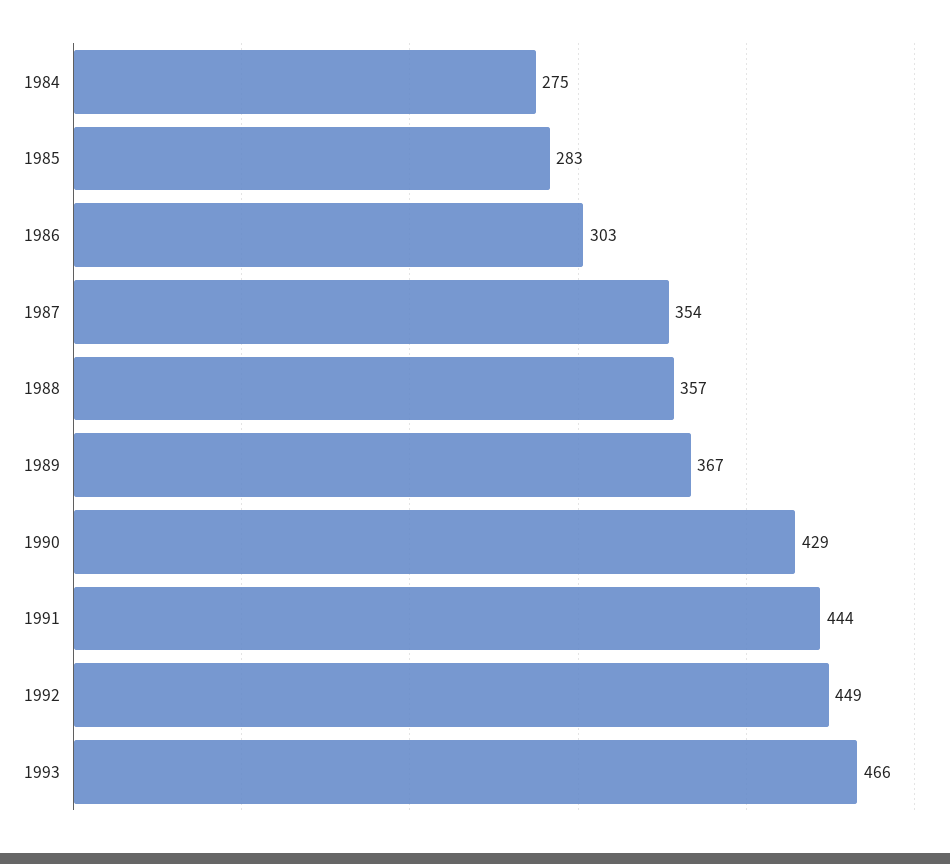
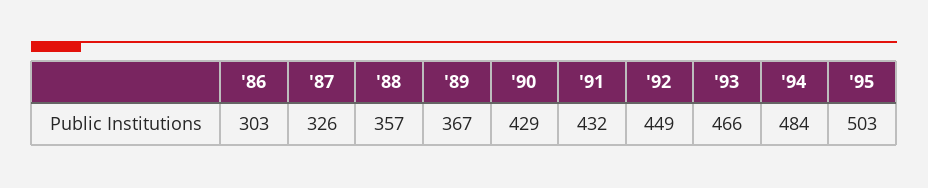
1984: 275 -> none
1985: 283 -> none
1987: 354 -> 326
1991: 444 -> 432
'94: none -> 484
'95: none -> 503

